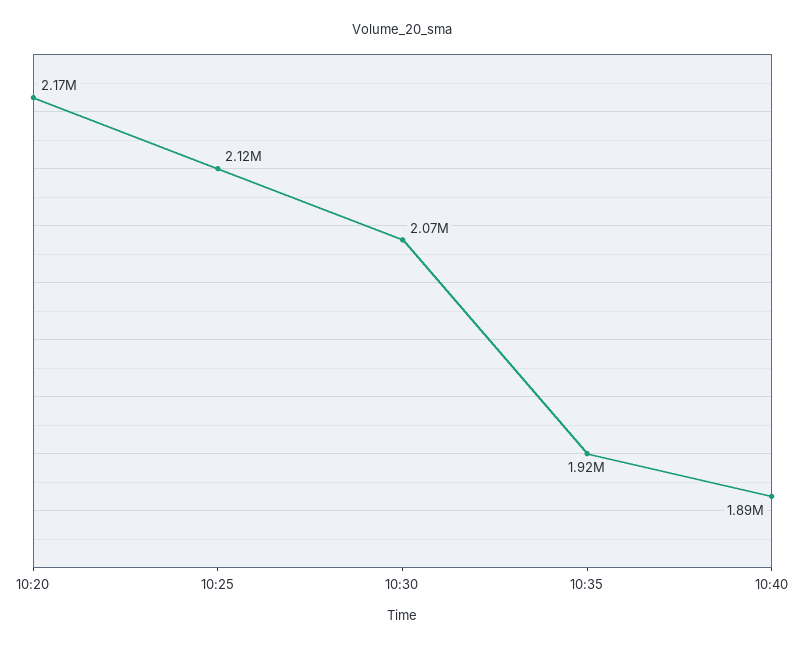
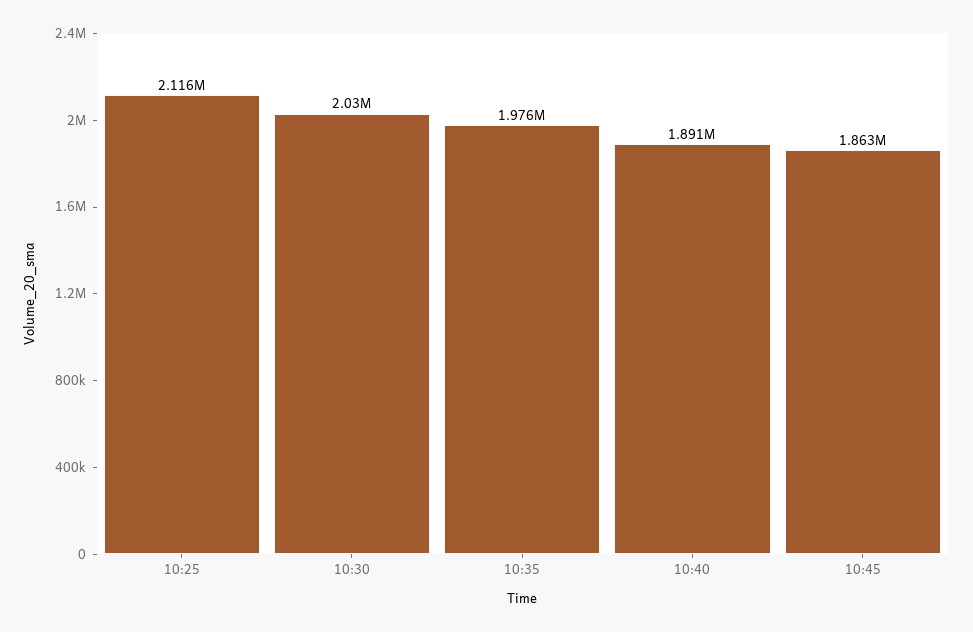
10:20: 2170000 -> none
10:30: 2070000 -> 2030000
10:35: 1920000 -> 1976000
10:45: none -> 1863000

